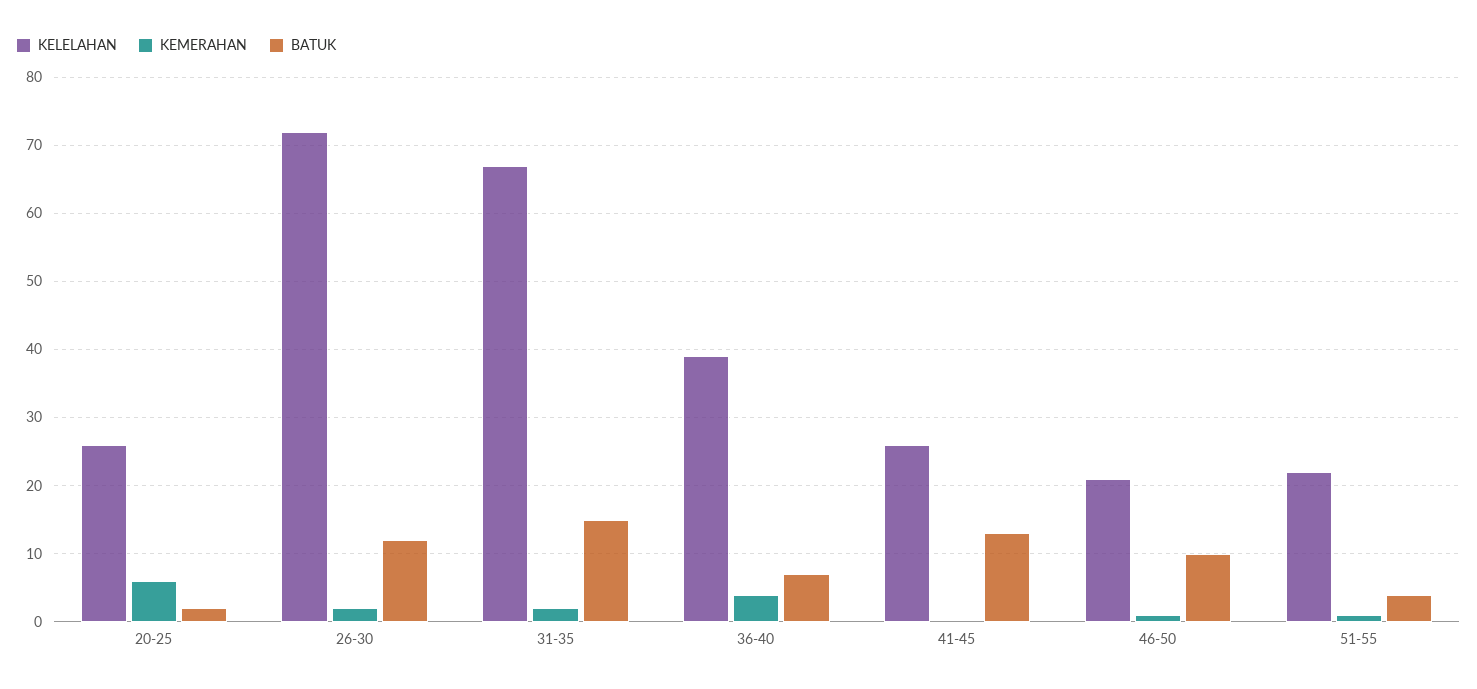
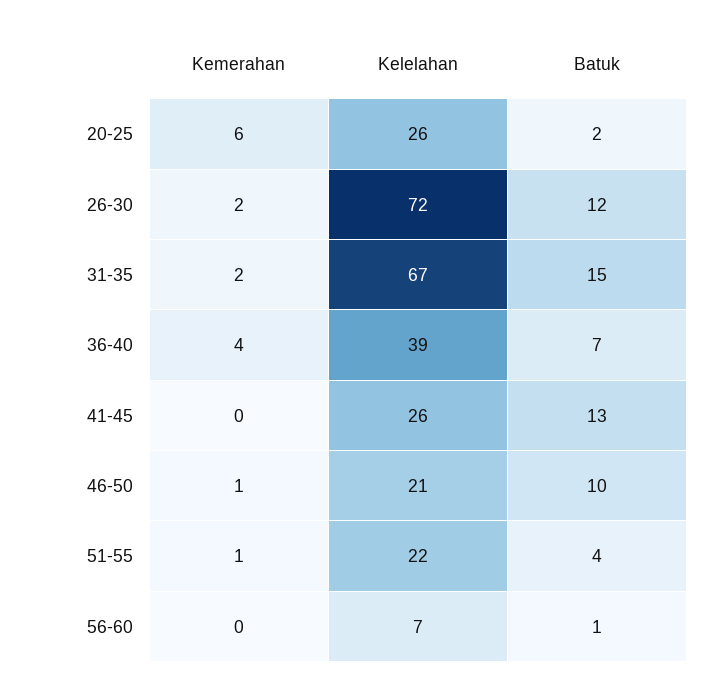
KEMERAHAN, 56-60: none -> 0
KELELAHAN, 56-60: none -> 7
BATUK, 56-60: none -> 1

